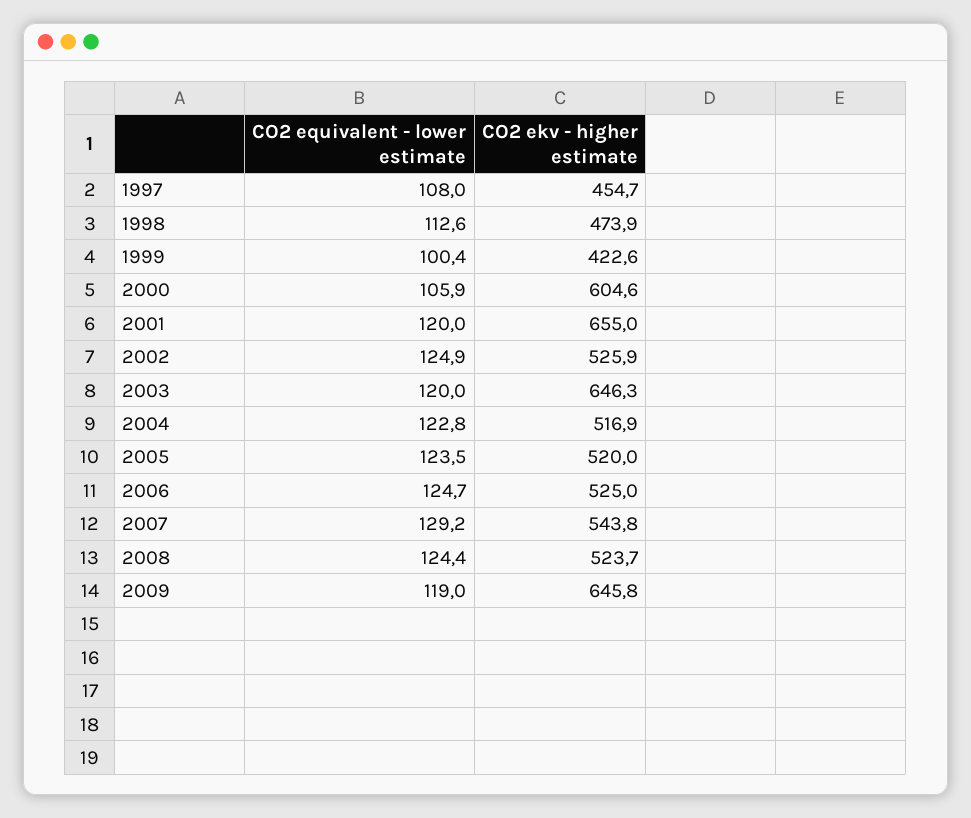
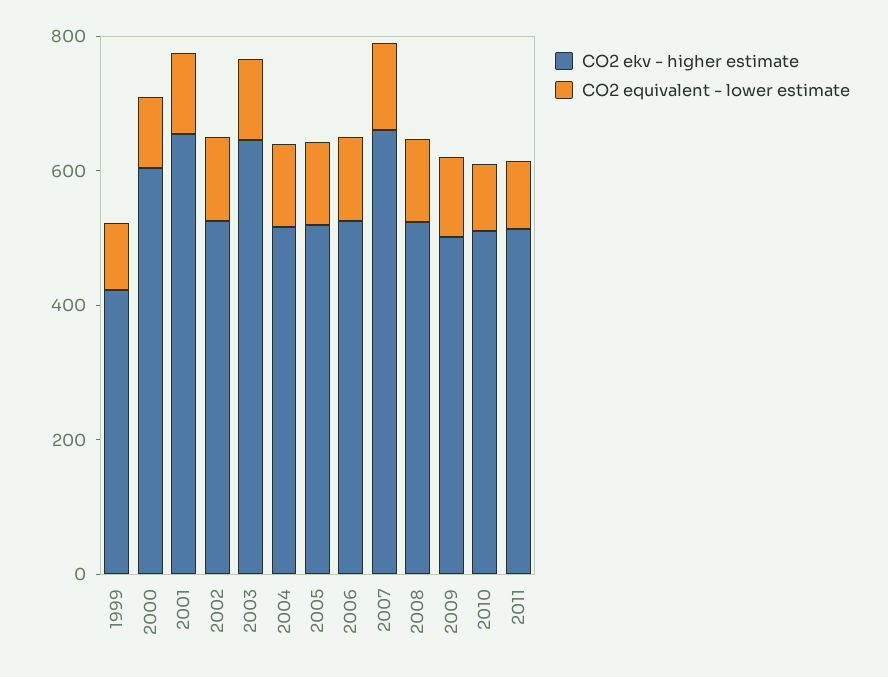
CO2 equivalent - lower estimate, 1997: 108 -> none
CO2 ekv - higher estimate, 1997: 454.7 -> none
CO2 equivalent - lower estimate, 1998: 112.6 -> none
CO2 ekv - higher estimate, 1998: 473.9 -> none
CO2 ekv - higher estimate, 2007: 543.8 -> 650
CO2 ekv - higher estimate, 2009: 645.8 -> 500
CO2 ekv - higher estimate, 2010: none -> 500
CO2 equivalent - lower estimate, 2010: none -> 100
CO2 ekv - higher estimate, 2011: none -> 500
CO2 equivalent - lower estimate, 2011: none -> 100

